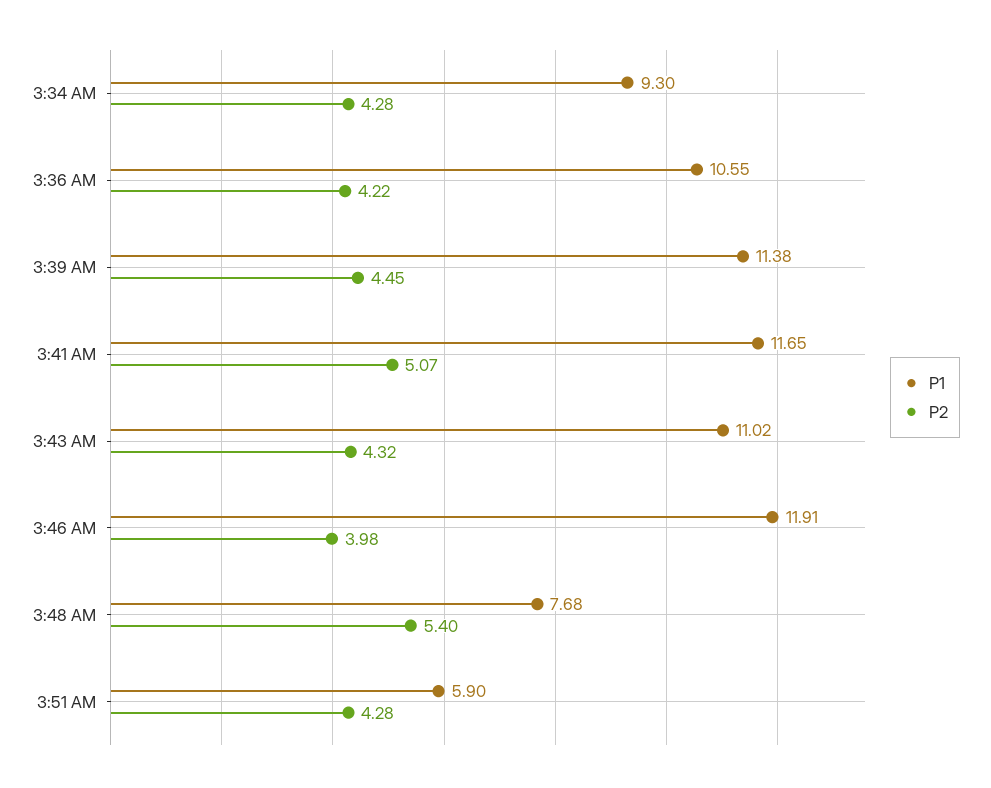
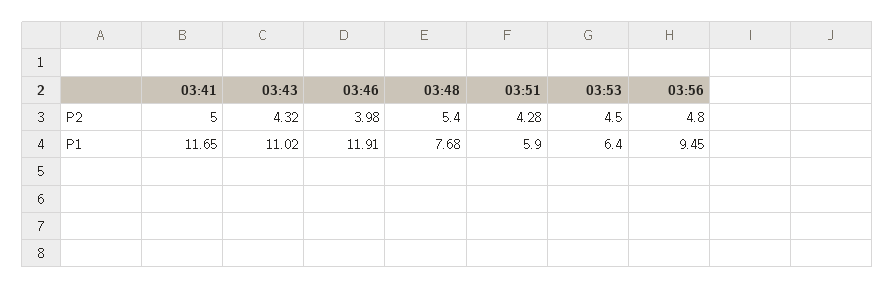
P1, 3:34 AM: 9.3 -> none
P2, 3:34 AM: 4.28 -> none
P1, 3:36 AM: 10.55 -> none
P2, 3:36 AM: 4.22 -> none
P1, 3:39 AM: 11.38 -> none
P2, 3:39 AM: 4.45 -> none
P2, 3:41 AM: 5.07 -> 5
P2, 03:53: none -> 4.5
P2, 03:56: none -> 4.8
P1, 03:53: none -> 6.4
P1, 03:56: none -> 9.45

